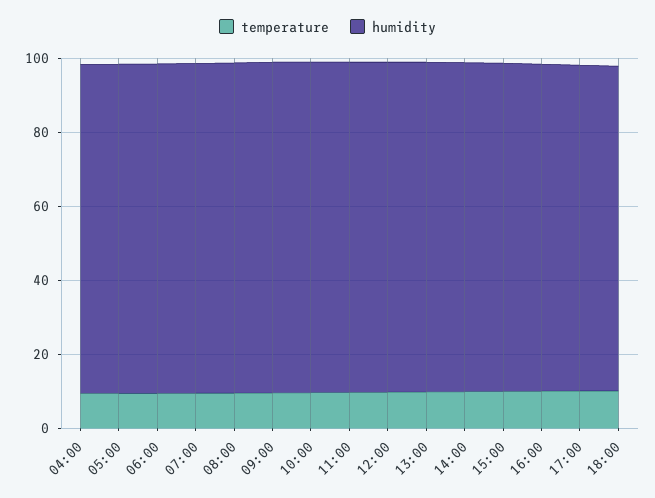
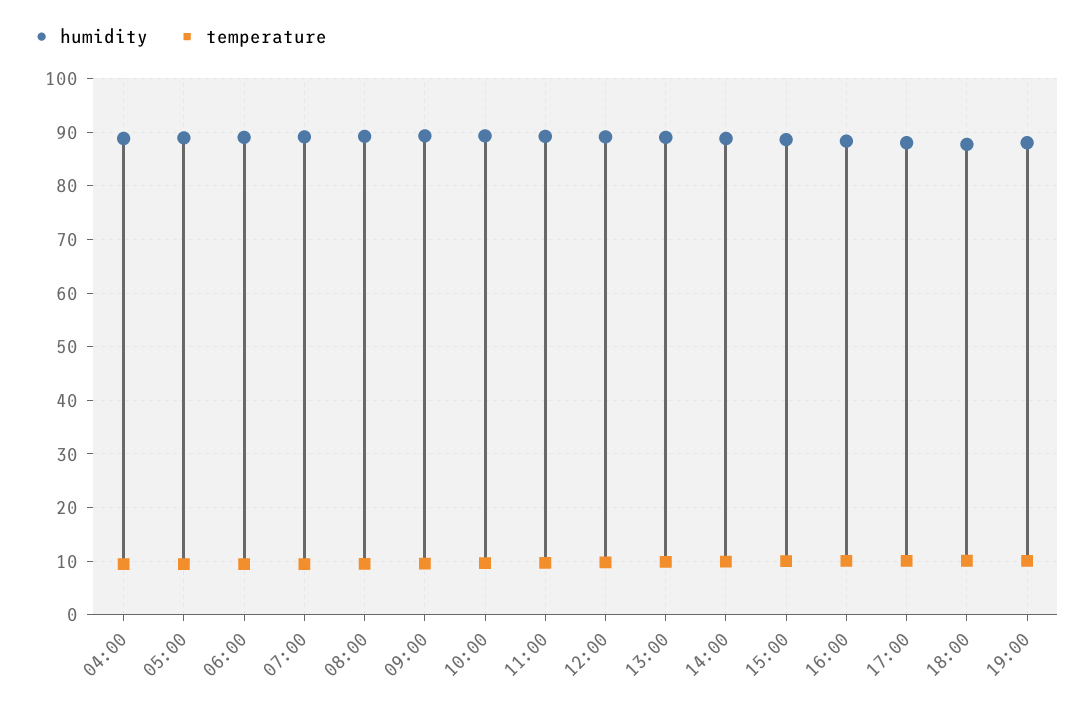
humidity, 19:00: none -> 88
temperature, 19:00: none -> 10

